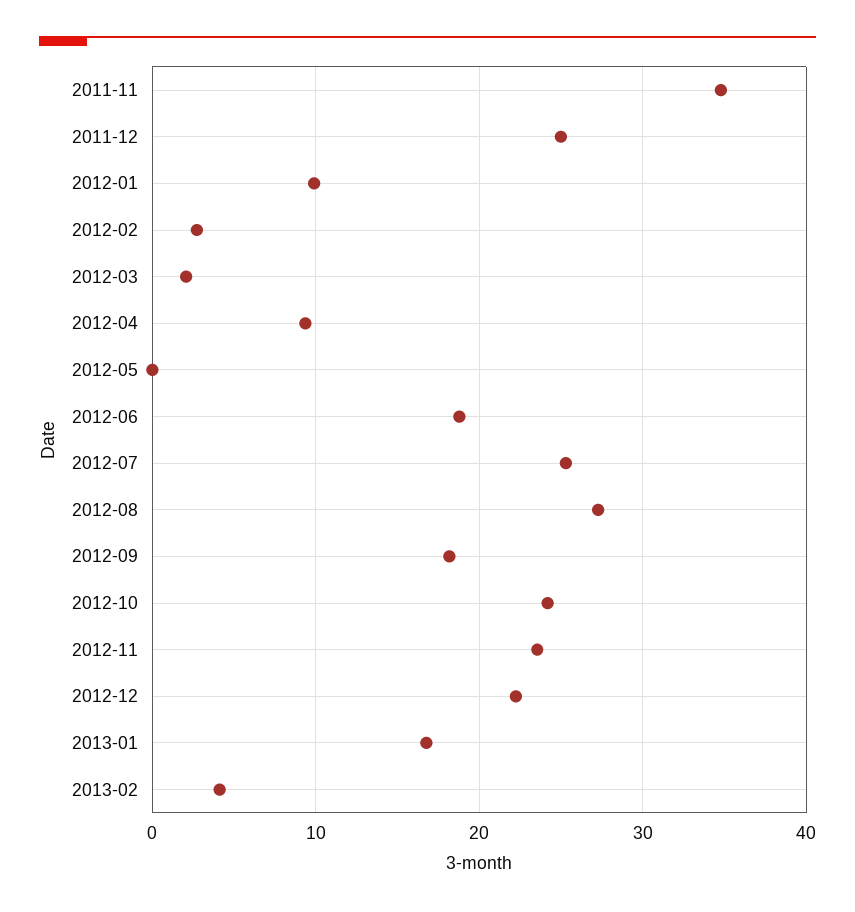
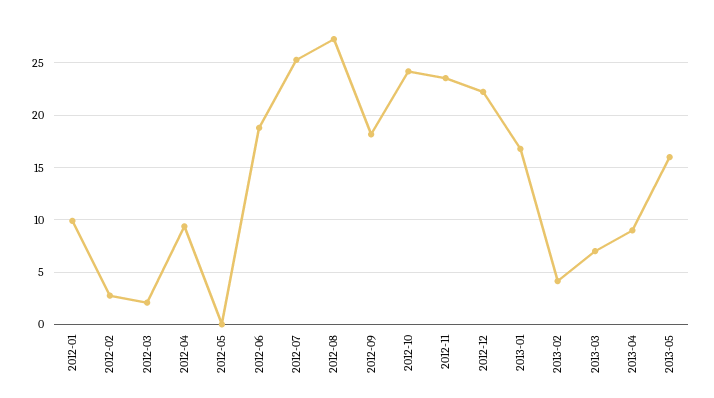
2011-11: 35 -> none
2011-12: 25 -> none
2013-03: none -> 7
2013-04: none -> 9
2013-05: none -> 16

